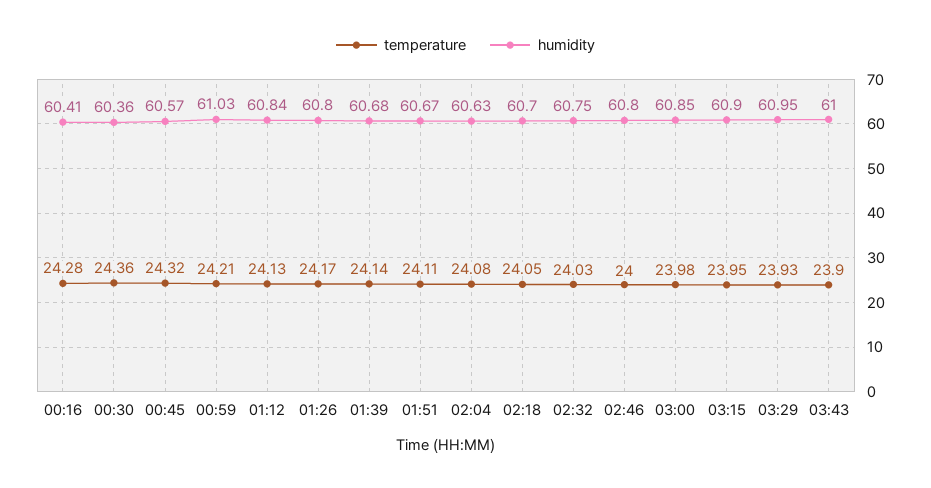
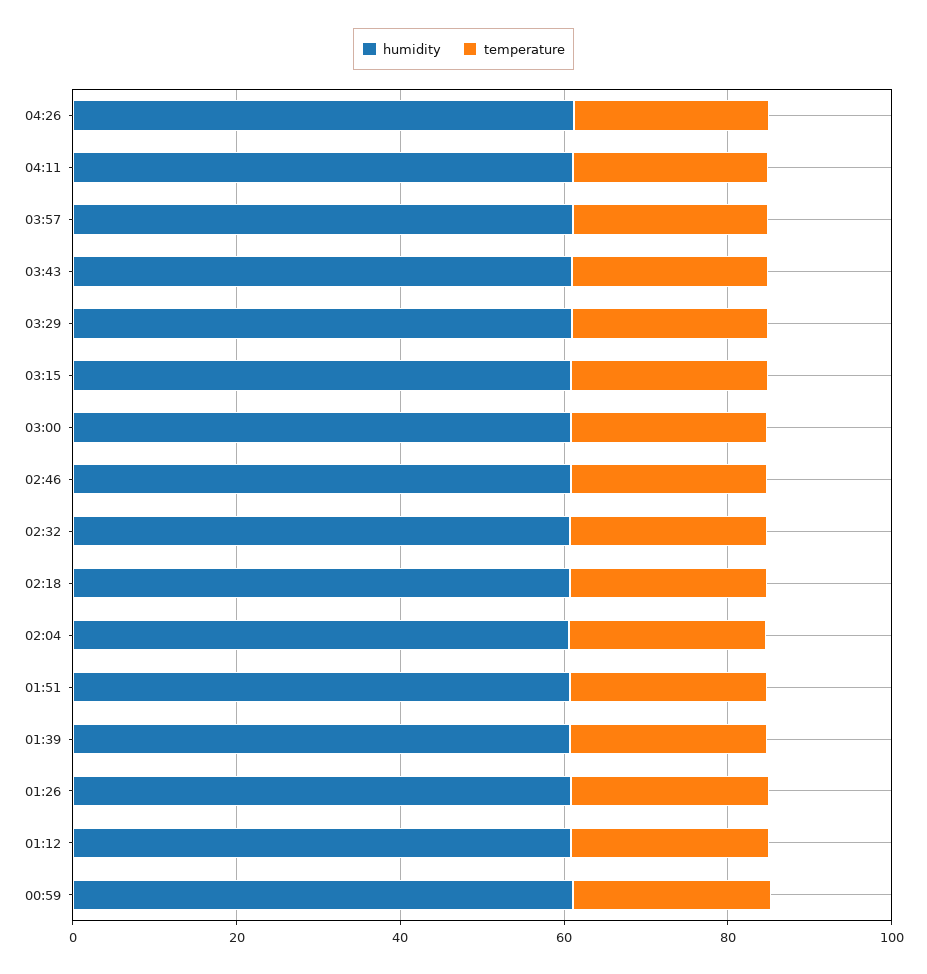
temperature, 00:16: 24.28 -> none
humidity, 00:16: 60.41 -> none
temperature, 00:30: 24.36 -> none
humidity, 00:30: 60.36 -> none
temperature, 00:45: 24.32 -> none
humidity, 00:45: 60.57 -> none
humidity, 04:26: none -> 60
temperature, 04:26: none -> 25
humidity, 04:11: none -> 60
temperature, 04:11: none -> 25
humidity, 03:57: none -> 60
temperature, 03:57: none -> 25

